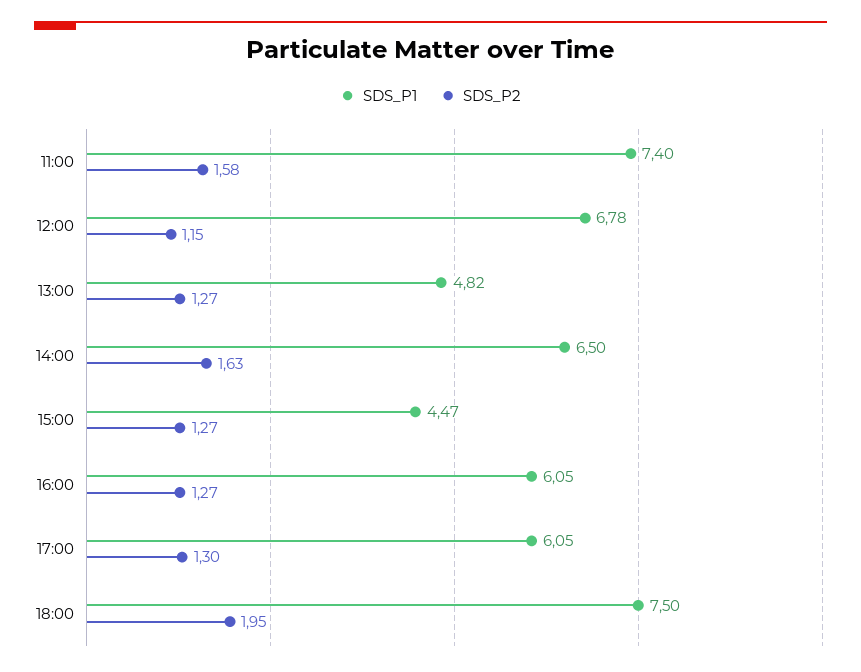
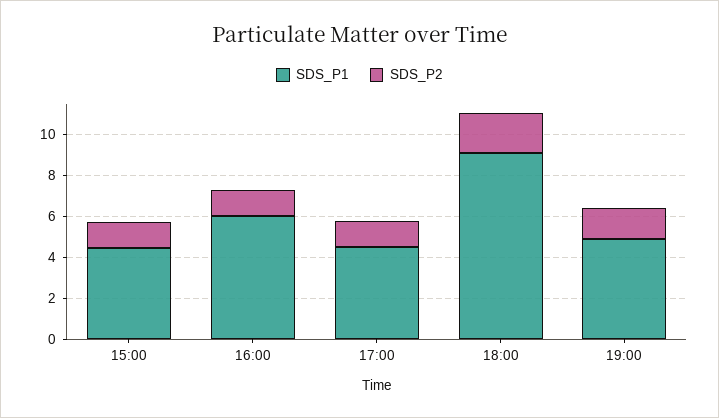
SDS_P1, 11:00: 7.4 -> none
SDS_P2, 11:00: 1.58 -> none
SDS_P1, 12:00: 6.78 -> none
SDS_P2, 12:00: 1.15 -> none
SDS_P1, 13:00: 4.82 -> none
SDS_P2, 13:00: 1.27 -> none
SDS_P1, 14:00: 6.5 -> none
SDS_P2, 14:00: 1.63 -> none
SDS_P1, 17:00: 6.05 -> 4.5
SDS_P1, 18:00: 7.5 -> 9
SDS_P1, 19:00: none -> 5
SDS_P2, 19:00: none -> 1.5

